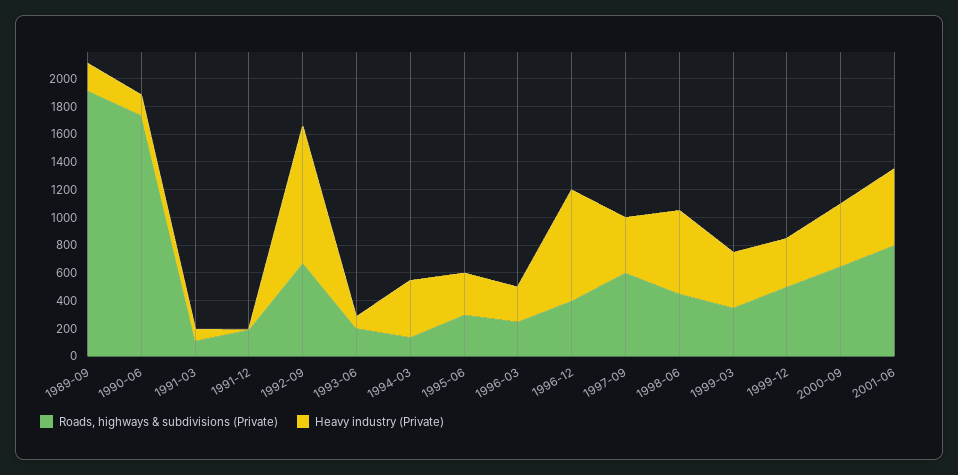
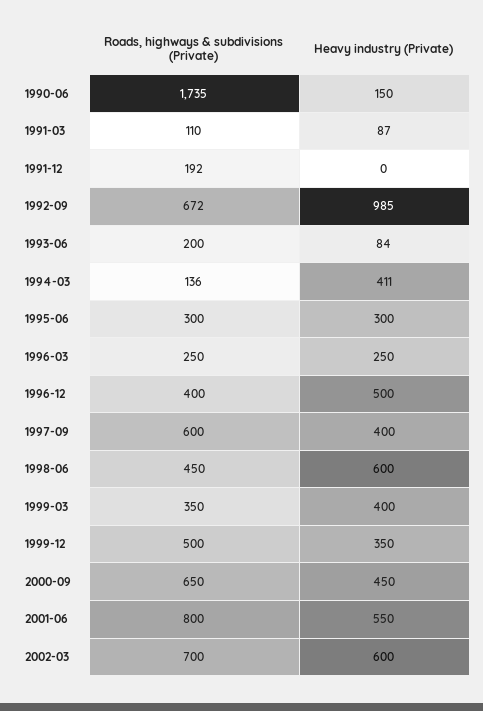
Roads, highways & subdivisions (Private), 1989-09: 1900 -> none
Heavy industry (Private), 1989-09: 200 -> none
Heavy industry (Private), 1996-12: 800 -> 500
Roads, highways & subdivisions (Private), 2002-03: none -> 700
Heavy industry (Private), 2002-03: none -> 600

